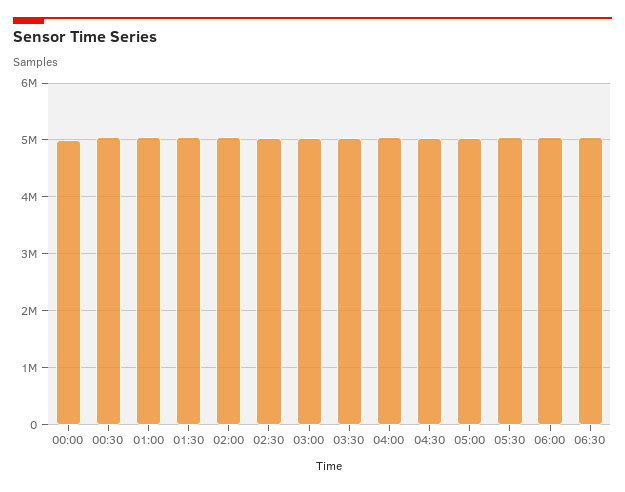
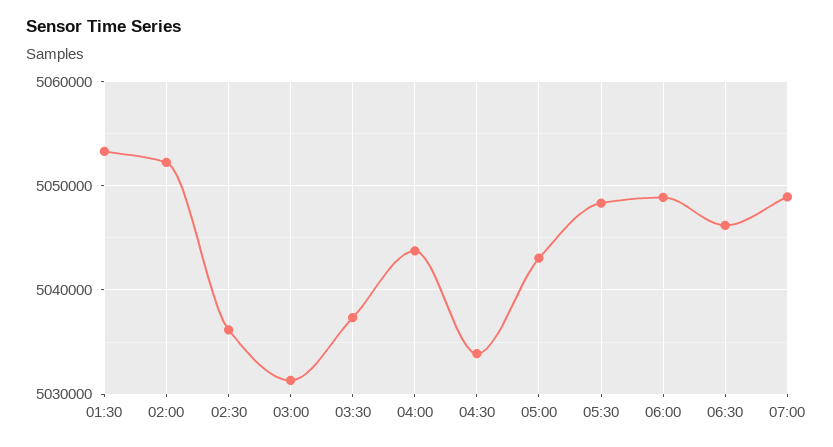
00:00: 5000000 -> none
00:30: 5000000 -> none
01:00: 5000000 -> none
07:00: none -> 5049000

